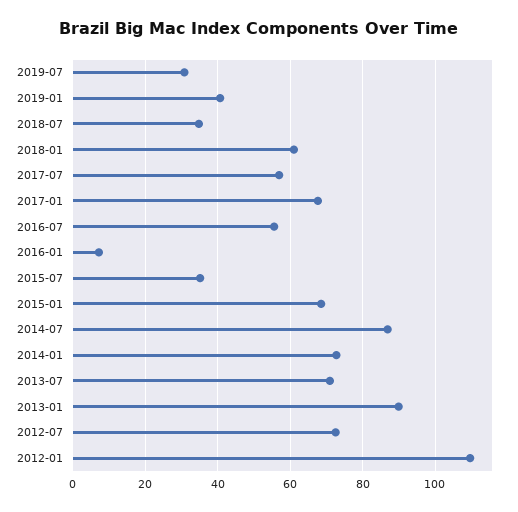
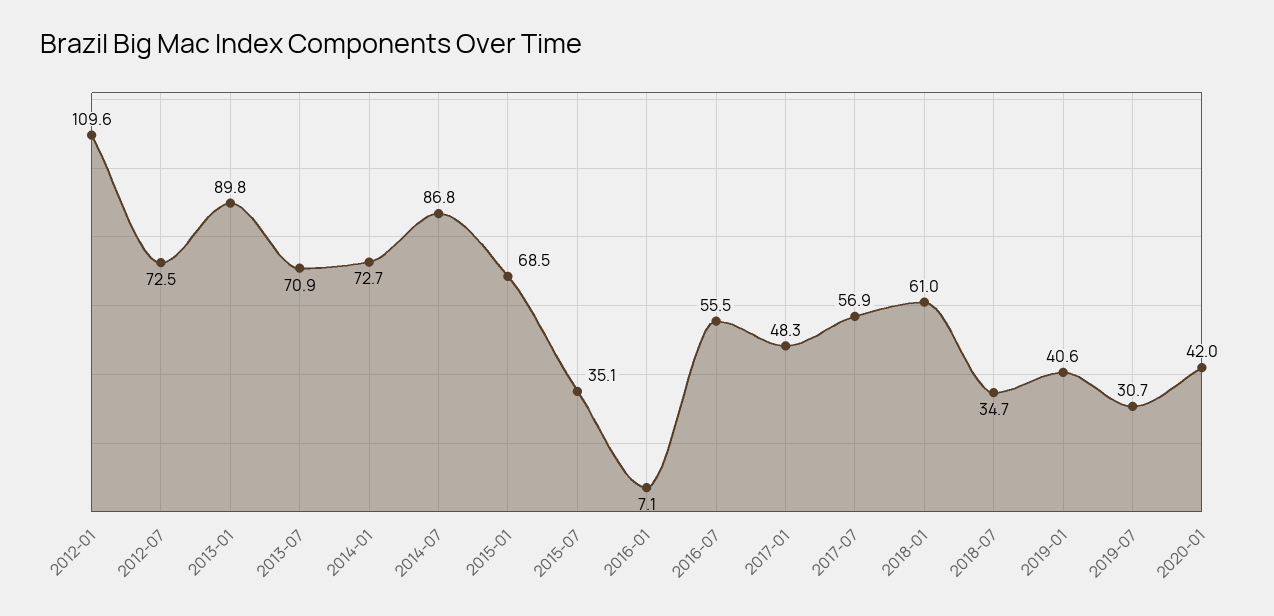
2017-01: 68 -> 48.3
2020-01: none -> 42

